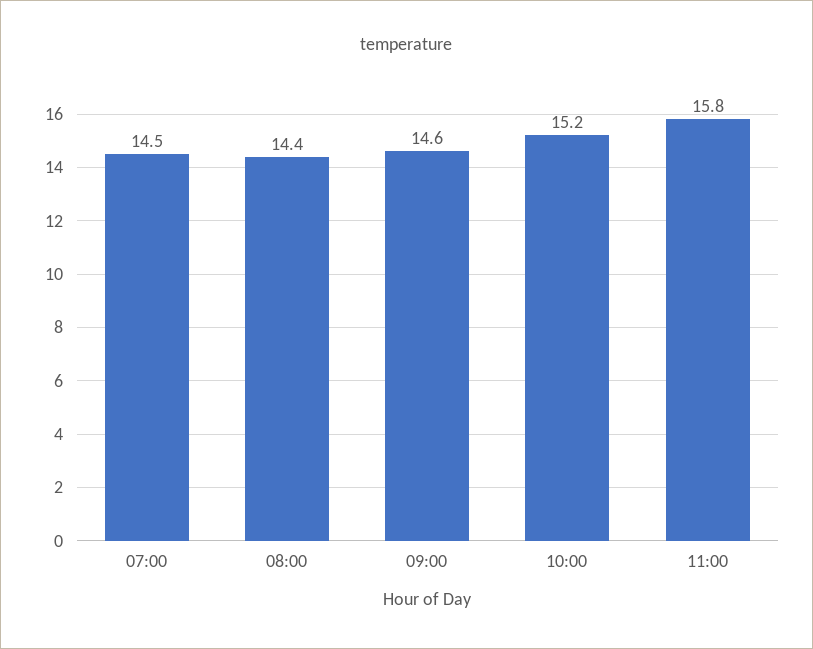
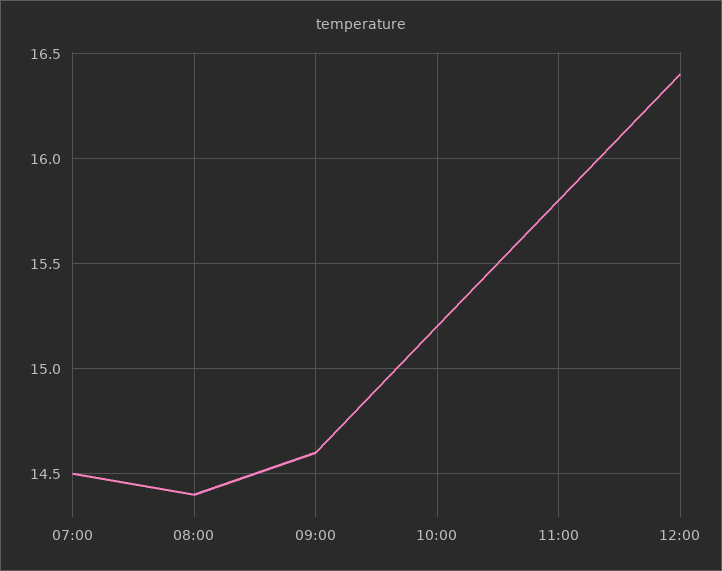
12:00: none -> 16.4

